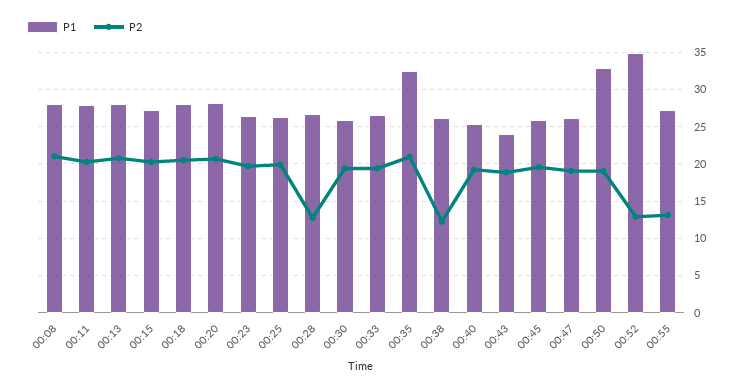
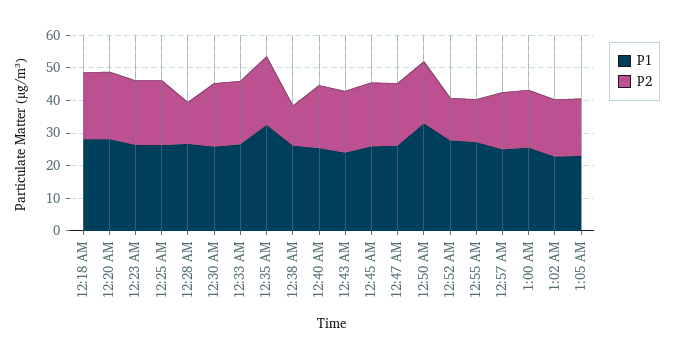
P1, 00:08: 28 -> none
P2, 00:08: 21 -> none
P1, 00:11: 28 -> none
P2, 00:11: 20 -> none
P1, 00:13: 28 -> none
P2, 00:13: 21 -> none
P1, 00:15: 27 -> none
P2, 00:15: 20 -> none
P1, 00:52: 35 -> 27.5
P1, 12:57 AM: none -> 25
P2, 12:57 AM: none -> 17.5
P1, 1:00 AM: none -> 25
P2, 1:00 AM: none -> 17.5
P1, 1:02 AM: none -> 22.5
P2, 1:02 AM: none -> 17.5
P1, 1:05 AM: none -> 22.5
P2, 1:05 AM: none -> 17.5

